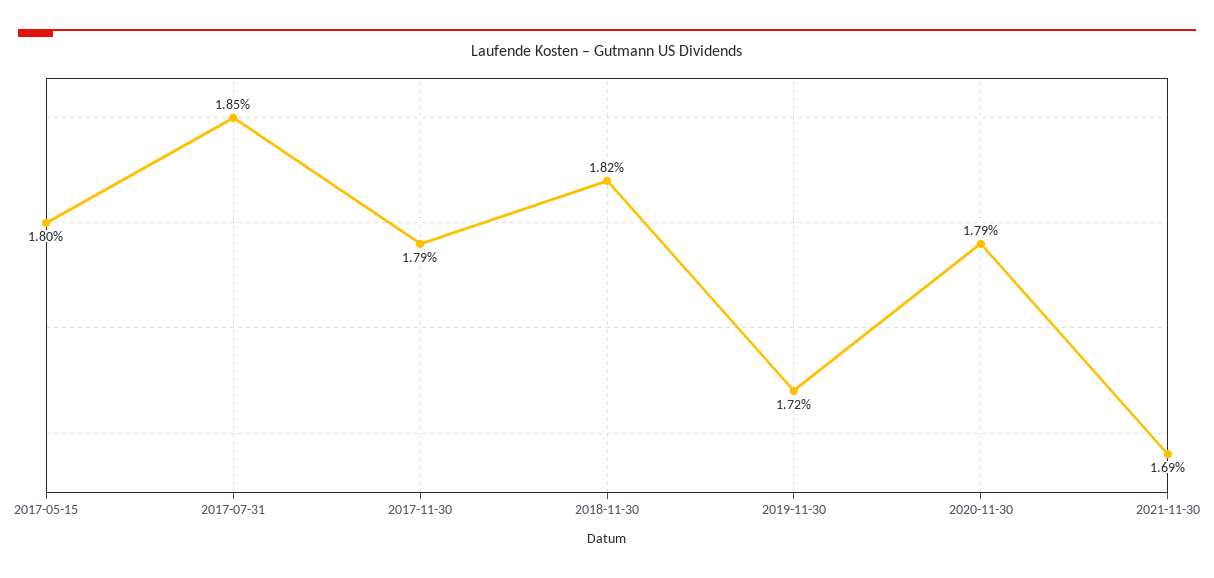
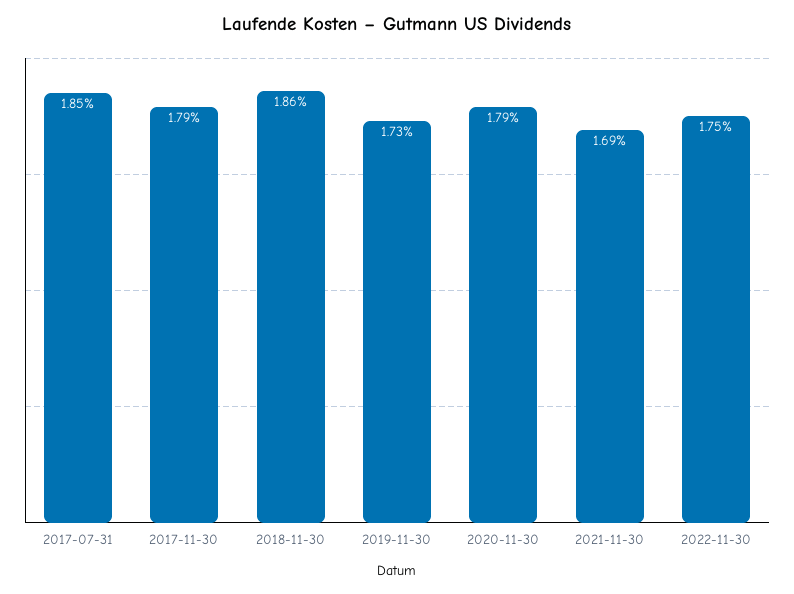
2017-05-15: 1.8 -> none
2018-11-30: 1.82 -> 1.86
2019-11-30: 1.72 -> 1.73
2022-11-30: none -> 1.75

